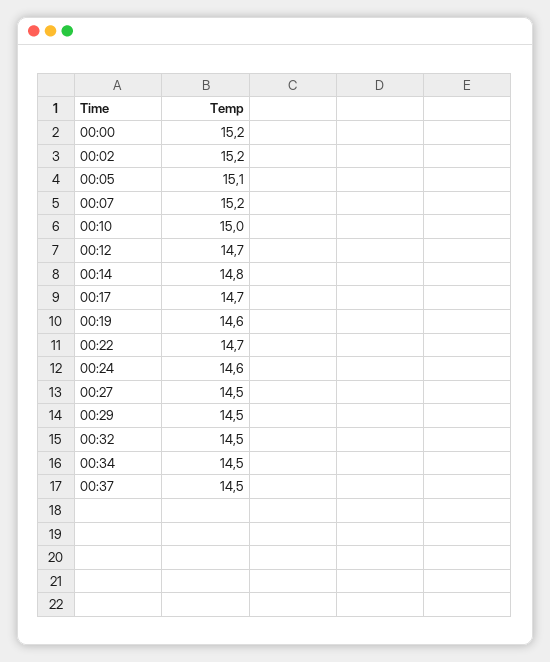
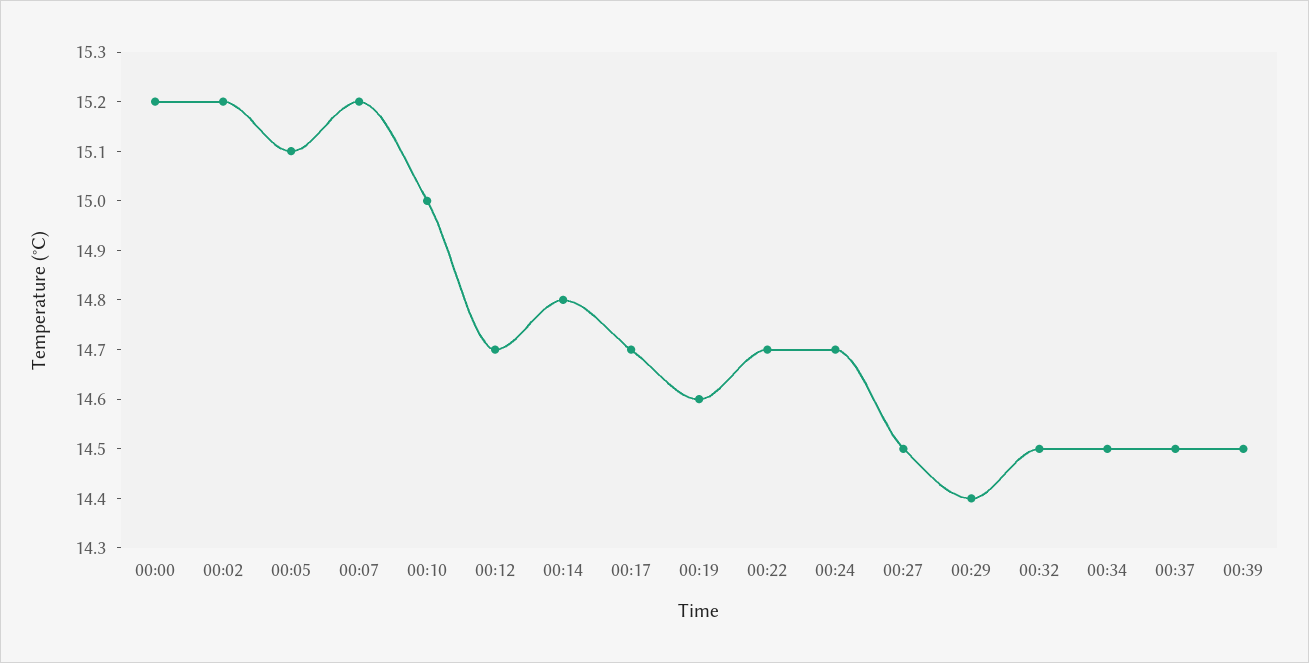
00:24: 14.6 -> 14.7
00:29: 14.5 -> 14.4
00:39: none -> 14.5

